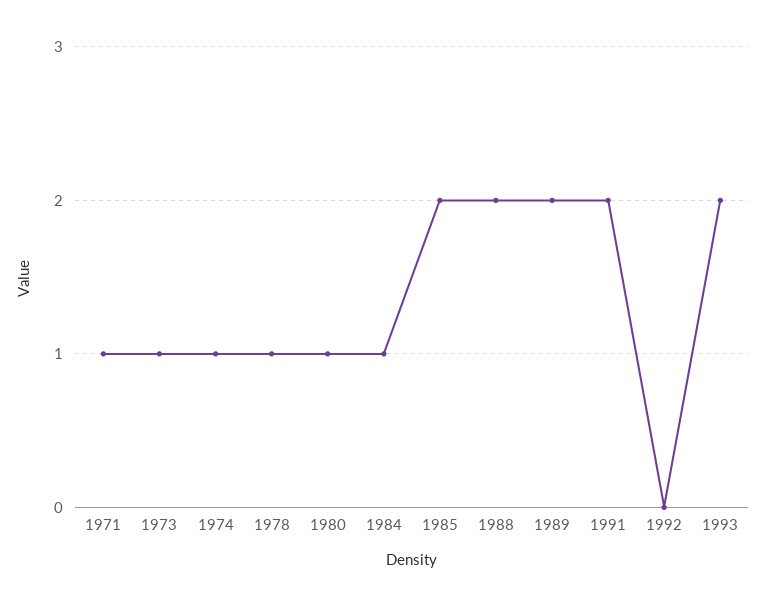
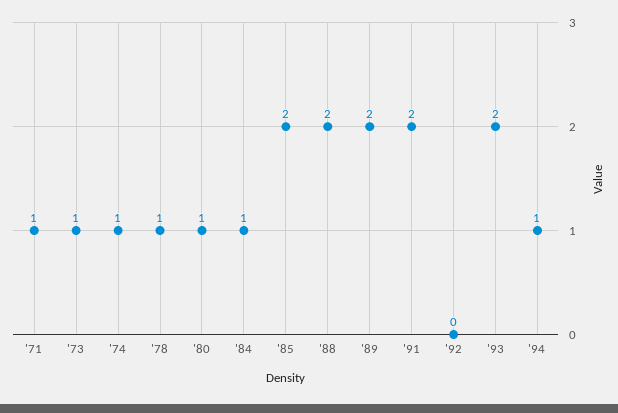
'94: none -> 1

